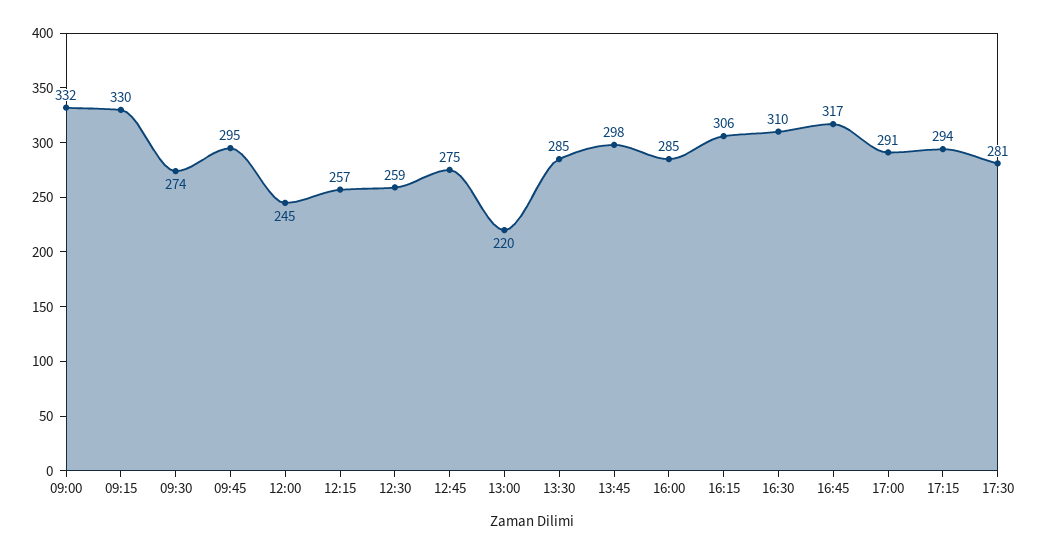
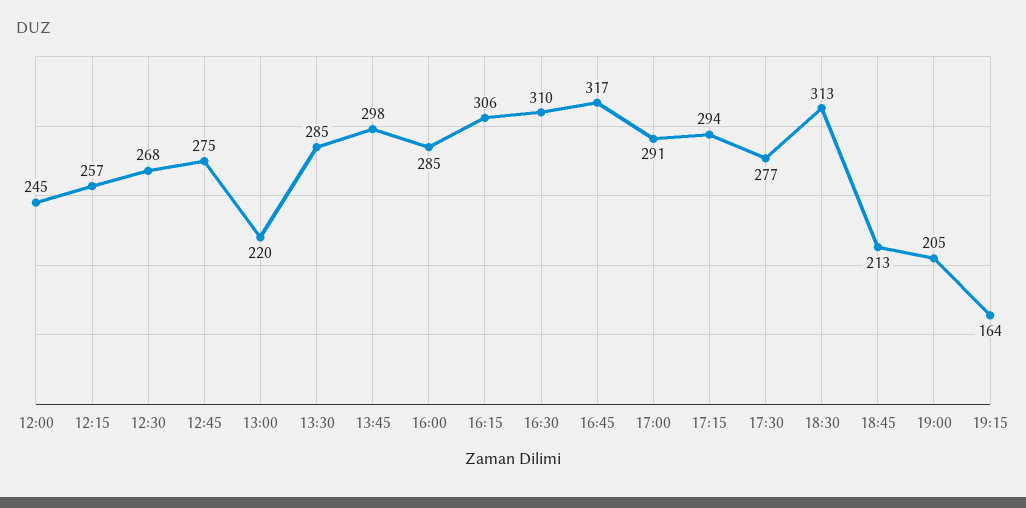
09:00: 332 -> none
09:15: 330 -> none
09:30: 274 -> none
09:45: 295 -> none
12:30: 259 -> 268
17:30: 281 -> 277
18:30: none -> 313
18:45: none -> 213
19:00: none -> 205
19:15: none -> 164

